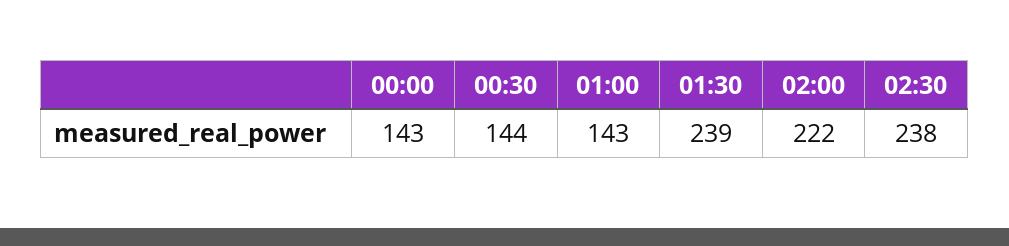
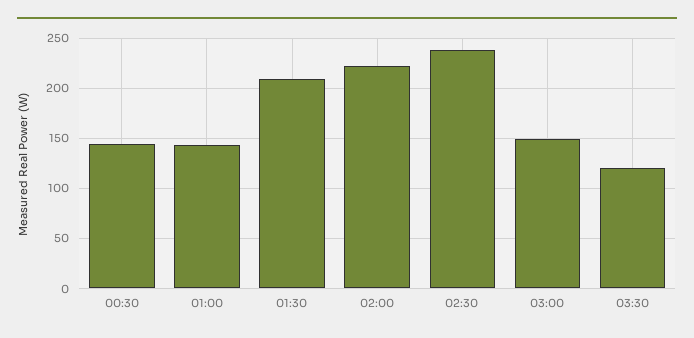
00:00: 143 -> none
01:30: 239 -> 210
03:00: none -> 150
03:30: none -> 120

